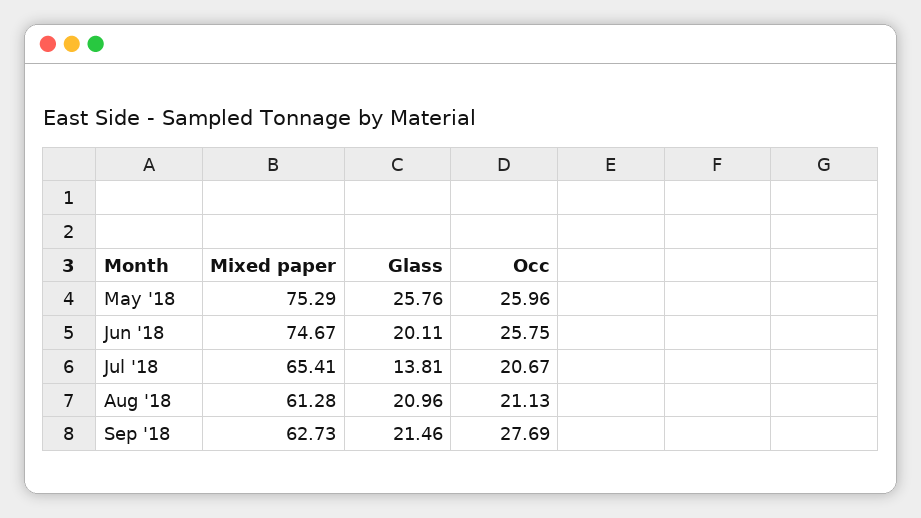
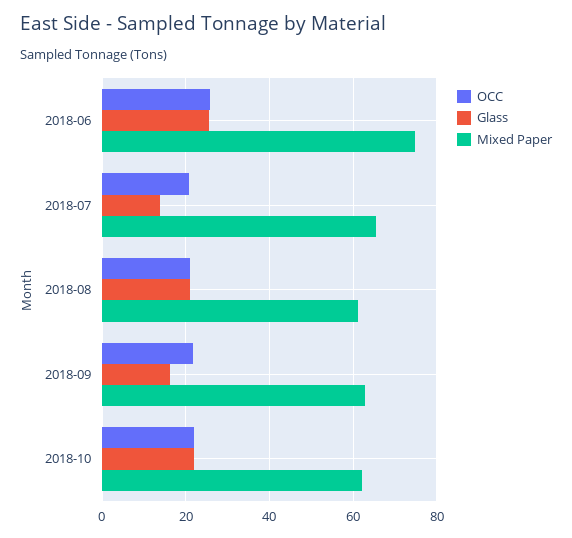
Mixed paper, May '18: 75.29 -> none
Glass, May '18: 25.76 -> none
Occ, May '18: 25.96 -> none
Glass, Jun '18: 20.11 -> 26
Glass, Sep '18: 21.46 -> 16
Occ, Sep '18: 27.69 -> 22
Occ, 2018-10: none -> 22
Glass, 2018-10: none -> 22
Mixed paper, 2018-10: none -> 62

